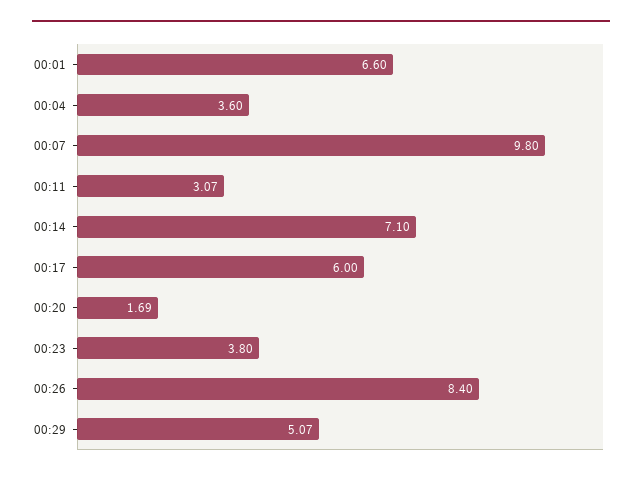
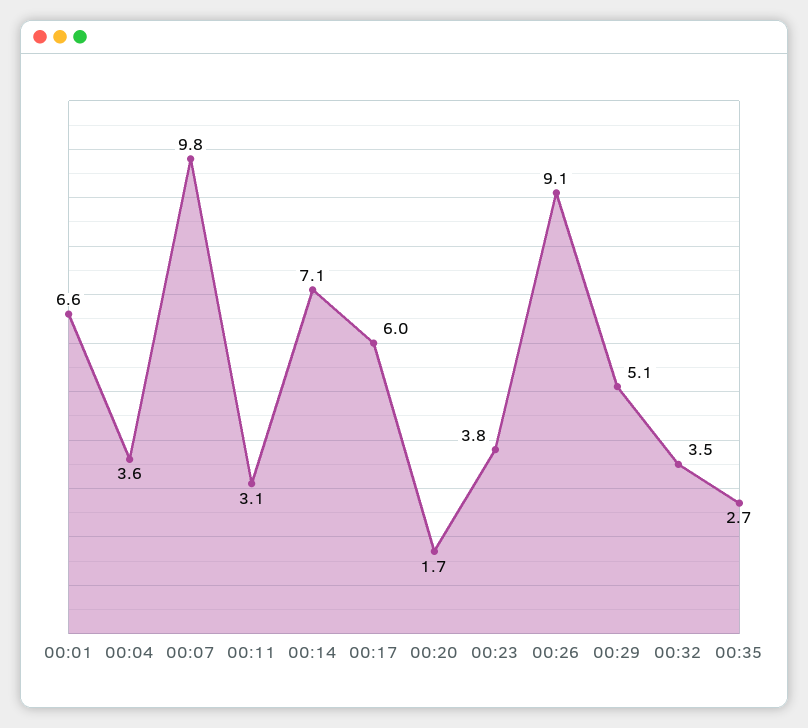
00:26: 8.4 -> 9.1
00:32: none -> 3.5
00:35: none -> 2.7

